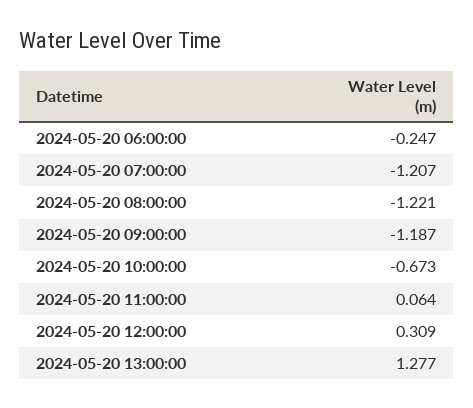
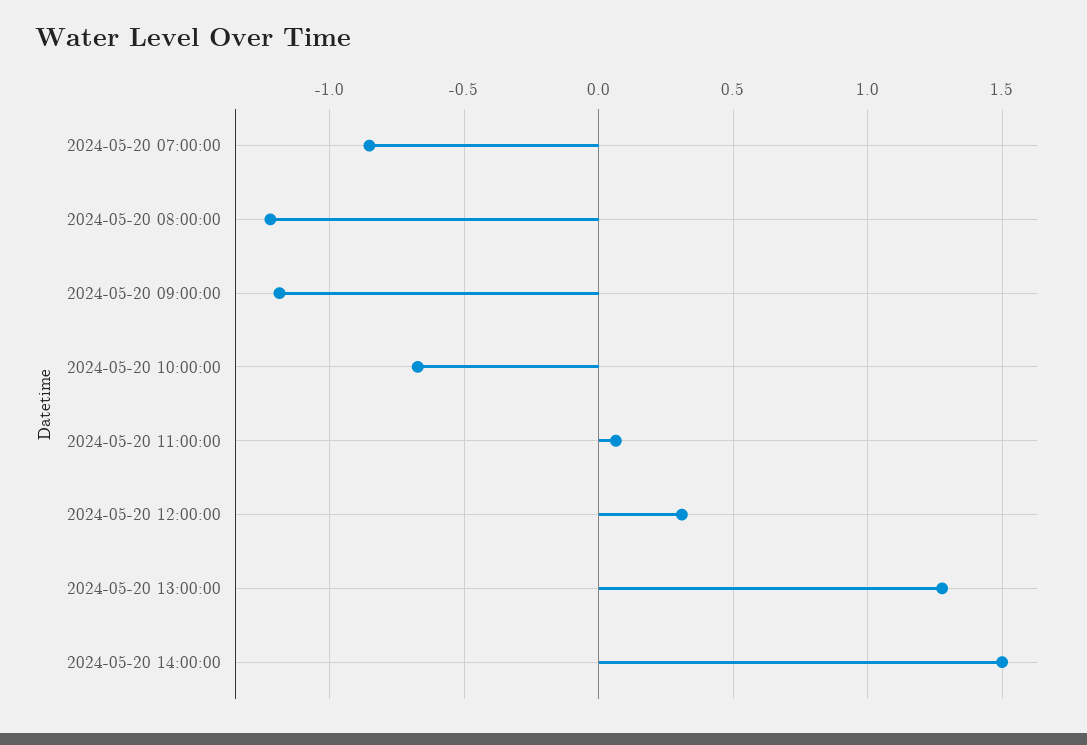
2024-05-20 06:00:00: -0.247 -> none
2024-05-20 07:00:00: -1.207 -> -0.85
2024-05-20 14:00:00: none -> 1.5

